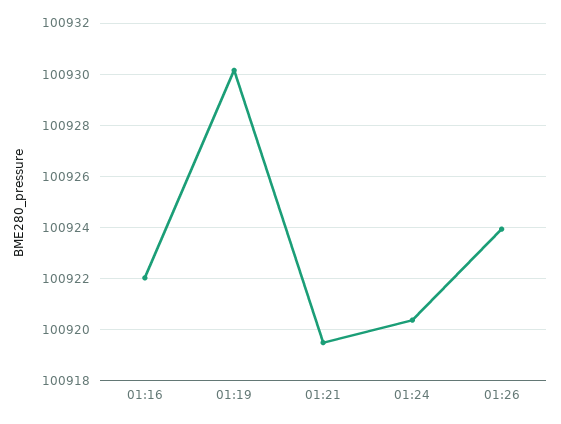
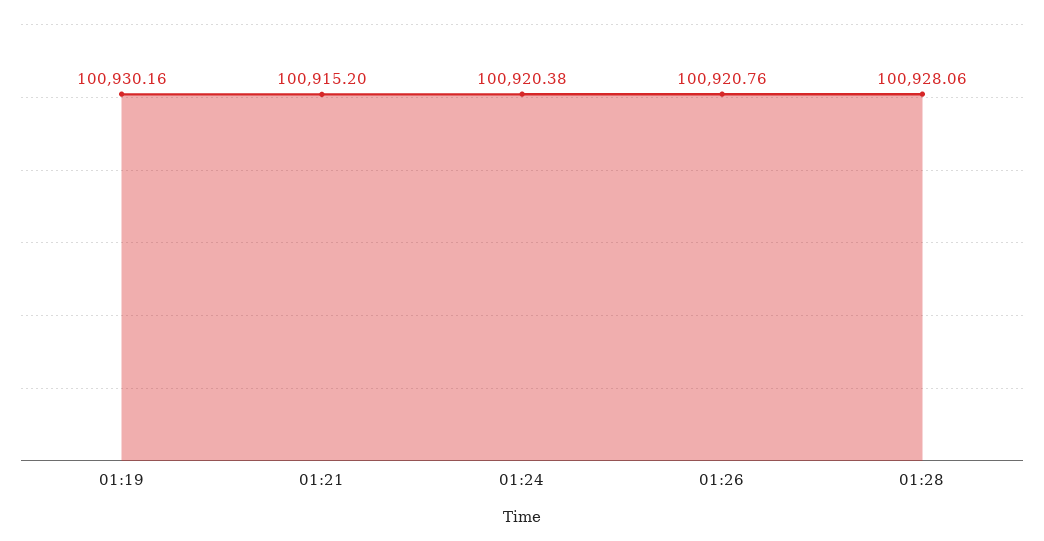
01:16: 100922 -> none
01:21: 100919.5 -> 100915.2
01:26: 100924 -> 100920.76
01:28: none -> 100928.06

